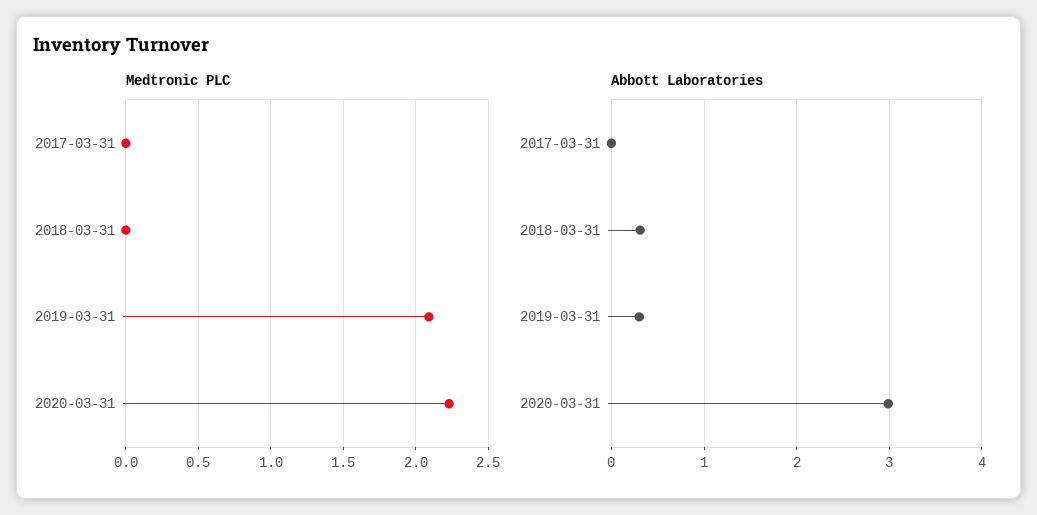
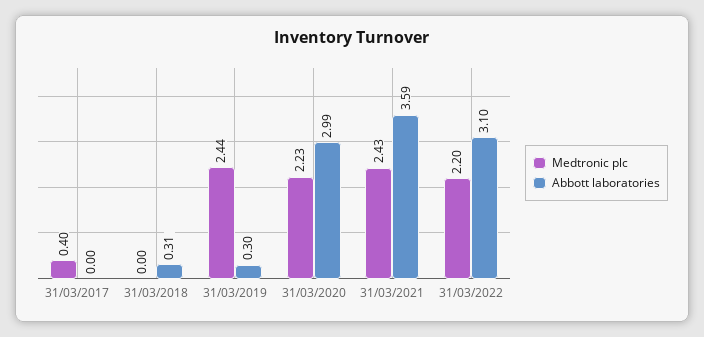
Medtronic PLC, 2017-03-31: 0 -> 0.4
Medtronic PLC, 2019-03-31: 2.1 -> 2.44
Medtronic PLC, 31/03/2021: none -> 2.43
Abbott Laboratories, 31/03/2021: none -> 3.59
Medtronic PLC, 31/03/2022: none -> 2.2
Abbott Laboratories, 31/03/2022: none -> 3.1

